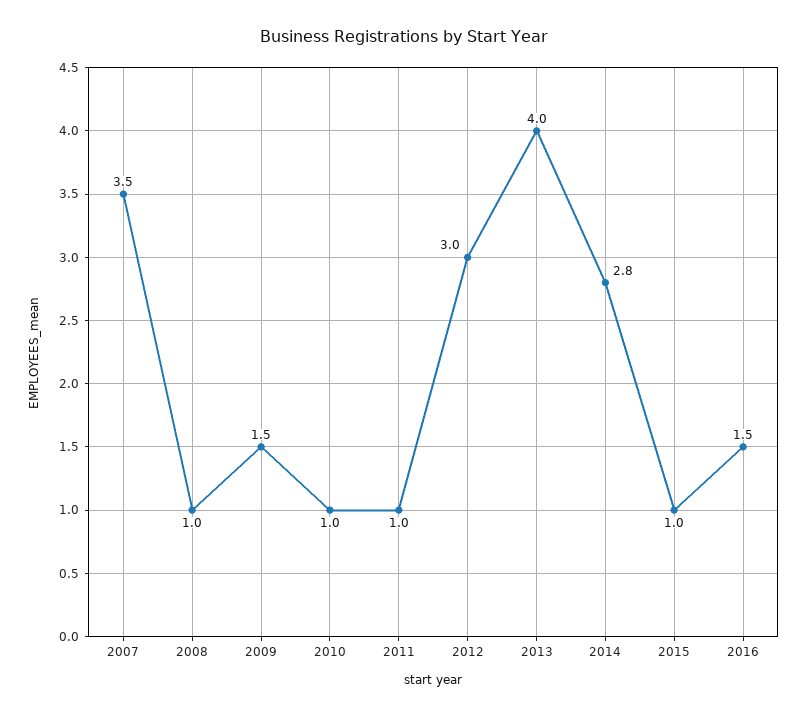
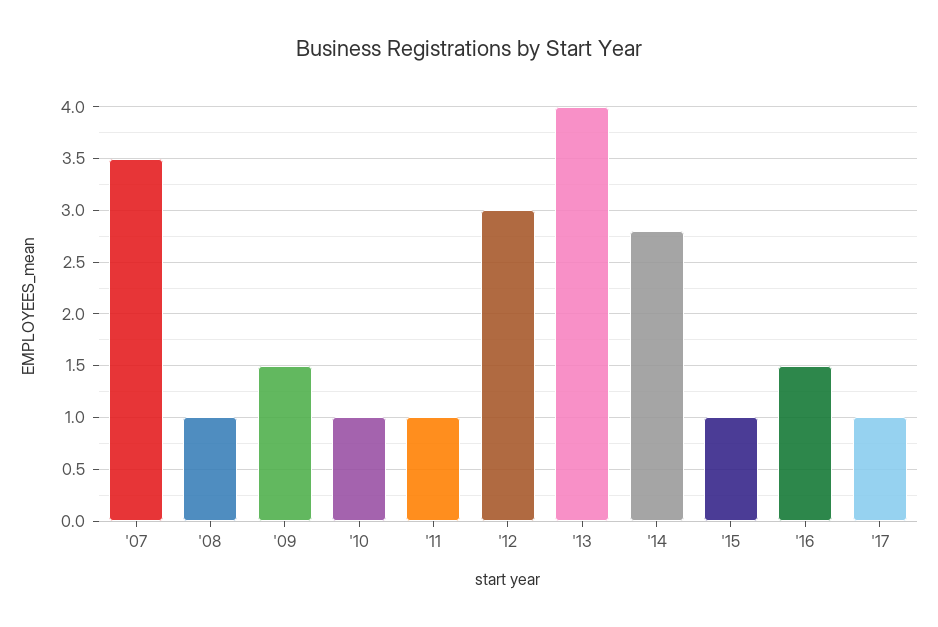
'17: none -> 1

